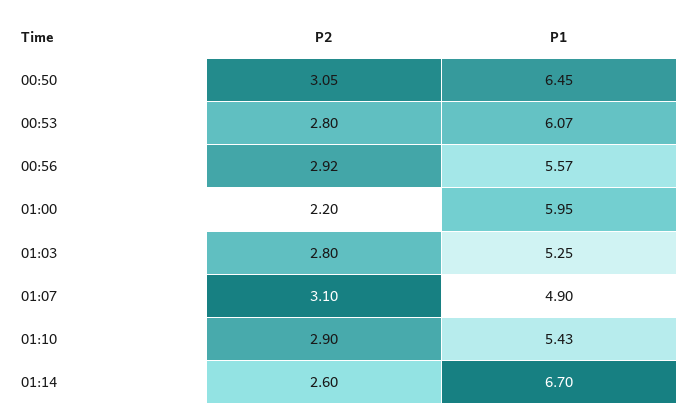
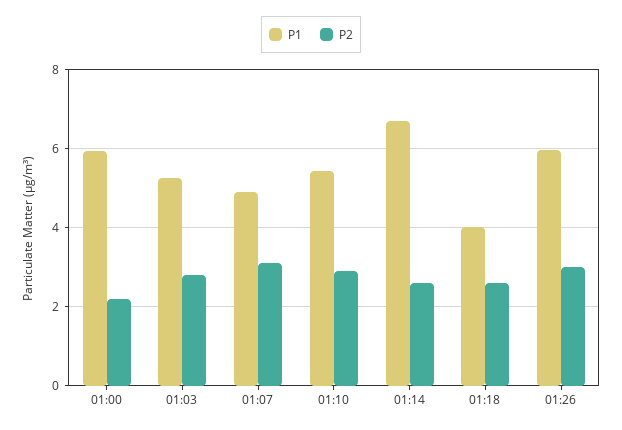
P2, 00:50: 3.05 -> none
P1, 00:50: 6.45 -> none
P2, 00:53: 2.8 -> none
P1, 00:53: 6.07 -> none
P2, 00:56: 2.92 -> none
P1, 00:56: 5.57 -> none
P1, 01:18: none -> 4
P2, 01:18: none -> 2.6
P1, 01:26: none -> 6
P2, 01:26: none -> 3

